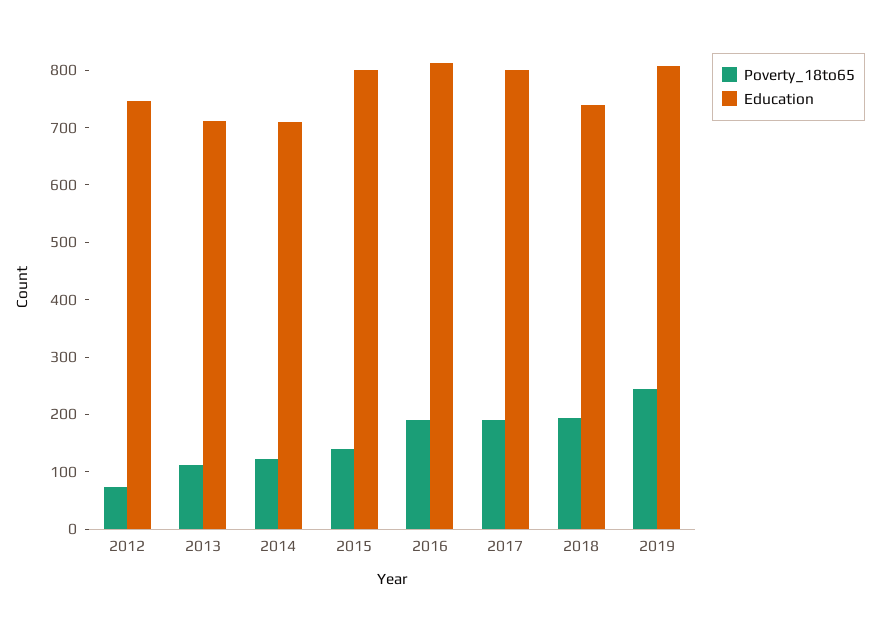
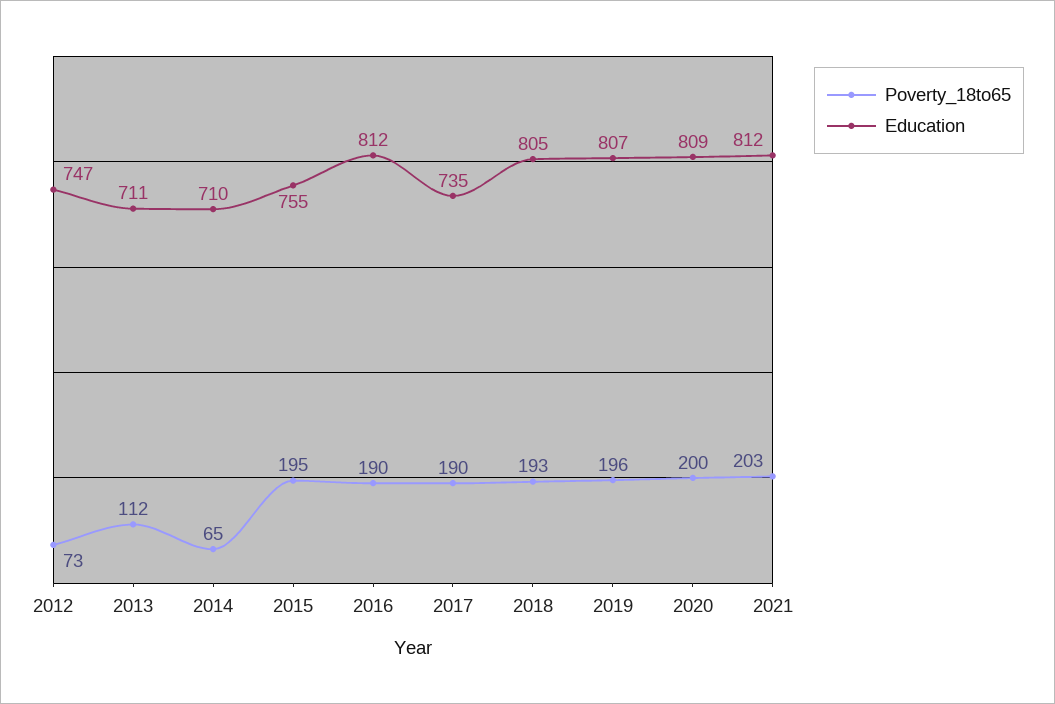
Poverty_18to65, 2014: 120 -> 65
Poverty_18to65, 2015: 140 -> 195
Education, 2015: 800 -> 755
Education, 2017: 800 -> 735
Education, 2018: 740 -> 805
Poverty_18to65, 2019: 240 -> 196
Poverty_18to65, 2020: none -> 200
Education, 2020: none -> 809
Poverty_18to65, 2021: none -> 203
Education, 2021: none -> 812

